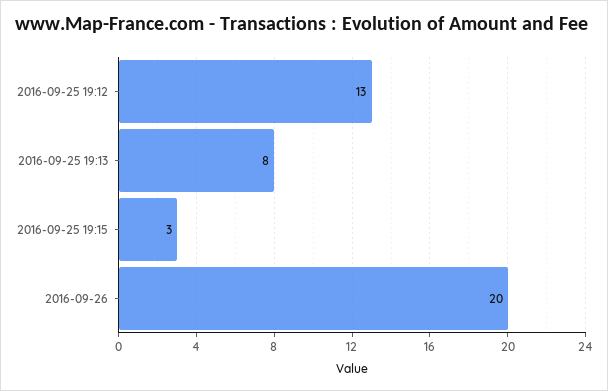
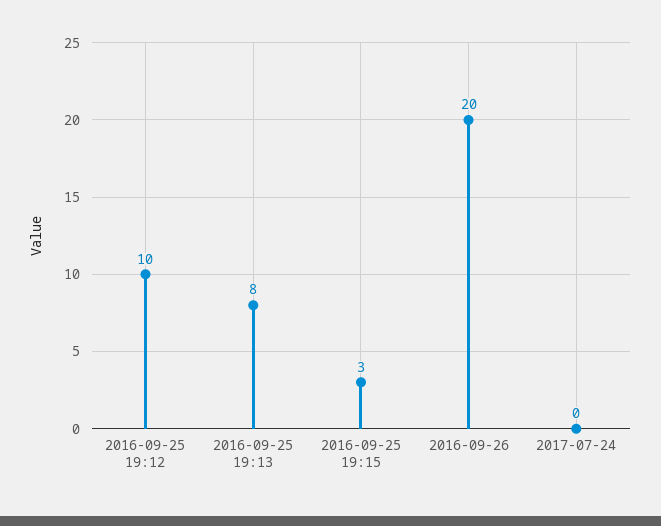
2016-09-25 19:12: 13 -> 10
2017-07-24: none -> 0

